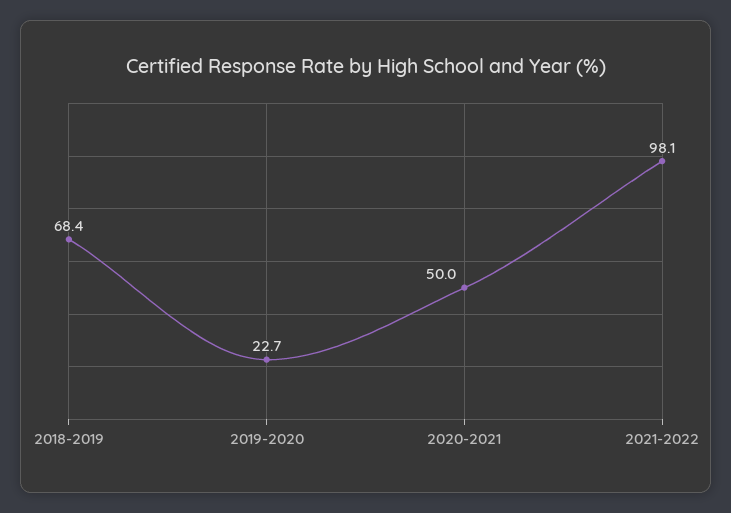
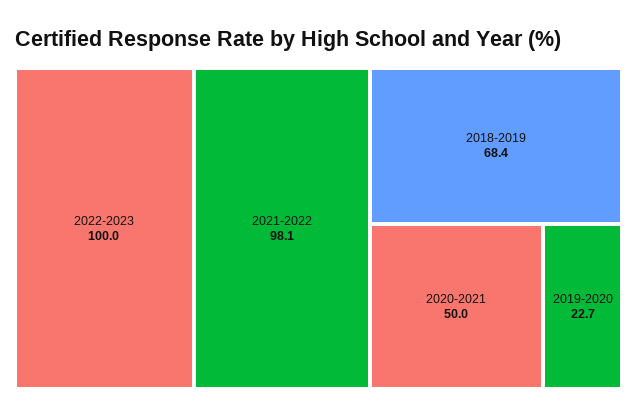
2022-2023: none -> 100

